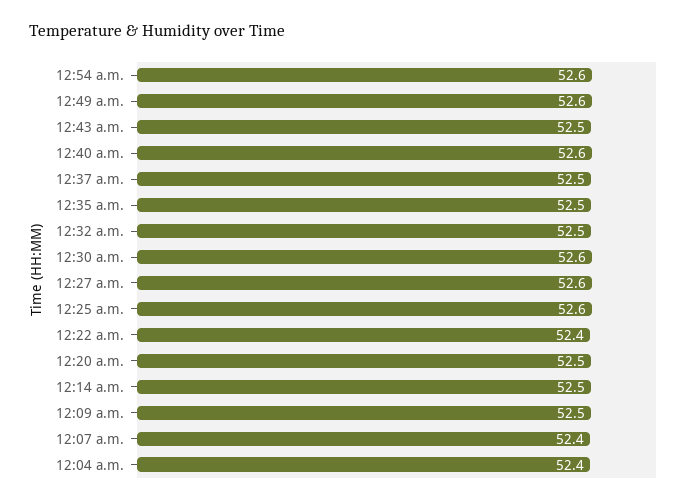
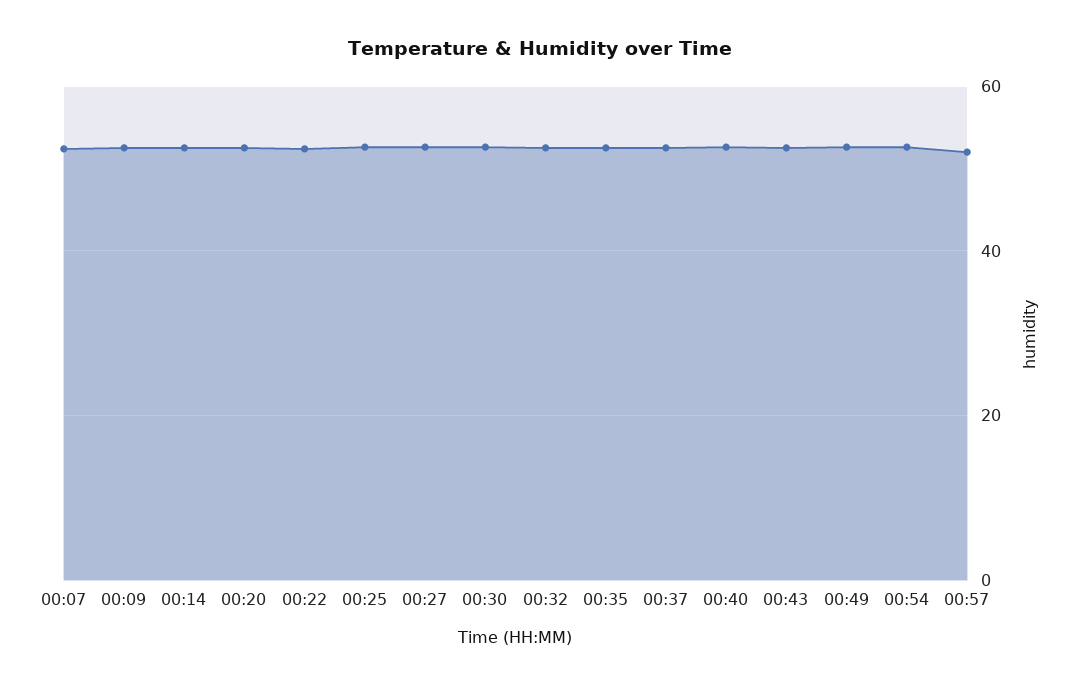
12:04 a.m.: 52.4 -> none
00:57: none -> 52

